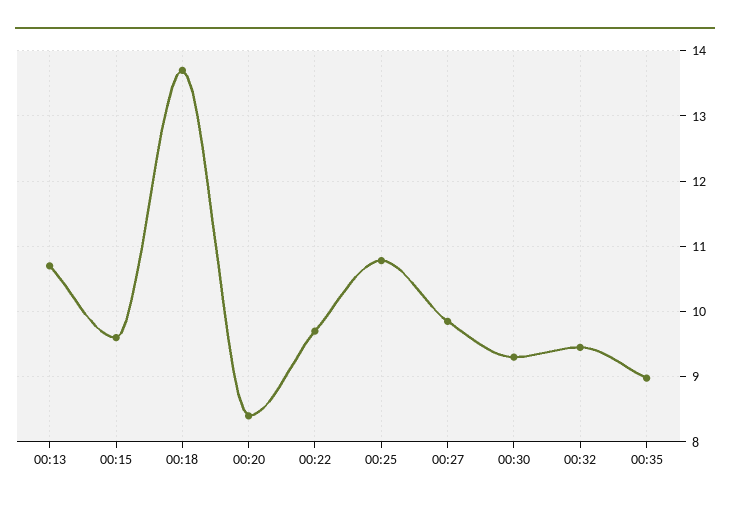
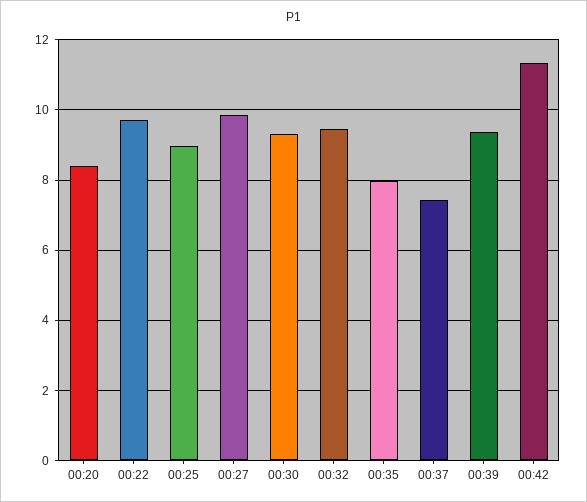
00:13: 10.7 -> none
00:15: 9.6 -> none
00:18: 13.7 -> none
00:25: 10.8 -> 9
00:35: 9 -> 8
00:37: none -> 7.4
00:39: none -> 9.4
00:42: none -> 11.4

